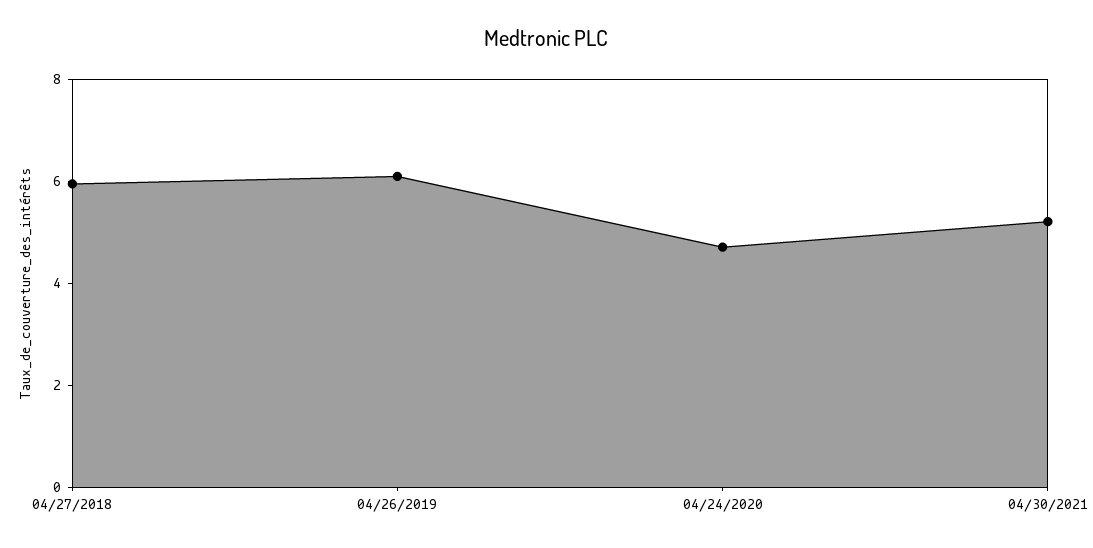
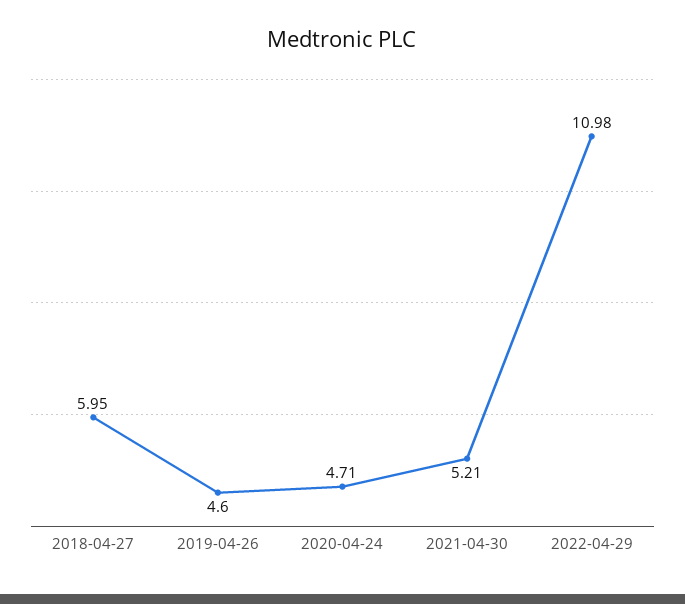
04/26/2019: 6 -> 4.6
2022-04-29: none -> 10.98

